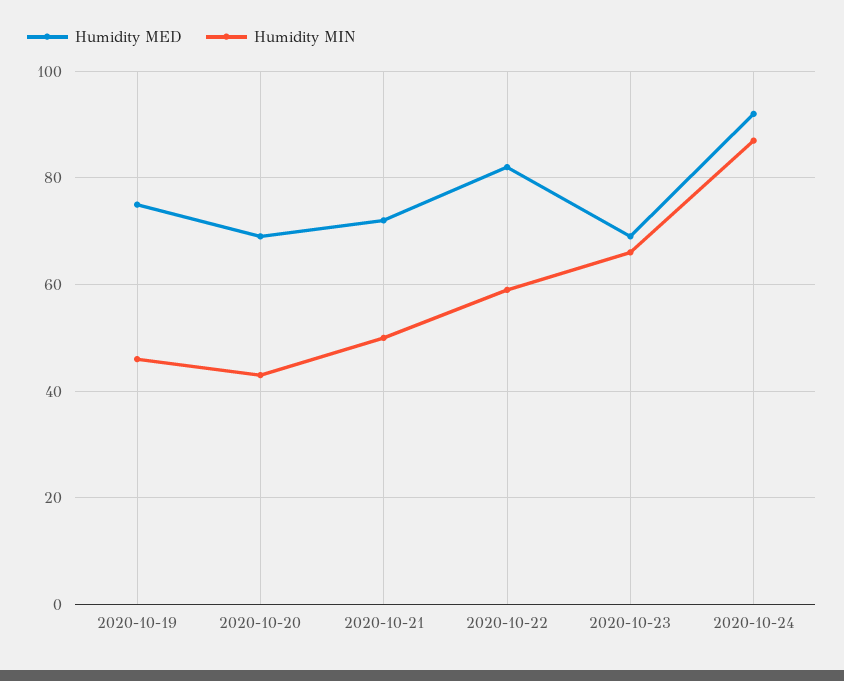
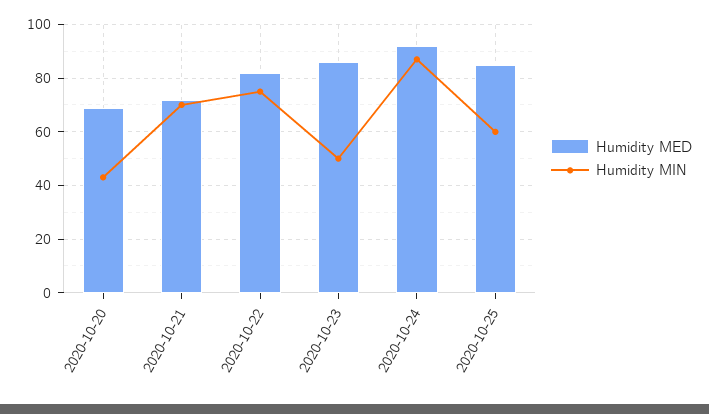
Humidity MED, 2020-10-19: 75 -> none
Humidity MIN, 2020-10-19: 45 -> none
Humidity MIN, 2020-10-21: 50 -> 70
Humidity MIN, 2020-10-22: 60 -> 75
Humidity MED, 2020-10-23: 70 -> 85
Humidity MIN, 2020-10-23: 65 -> 50
Humidity MED, 2020-10-25: none -> 85
Humidity MIN, 2020-10-25: none -> 60

